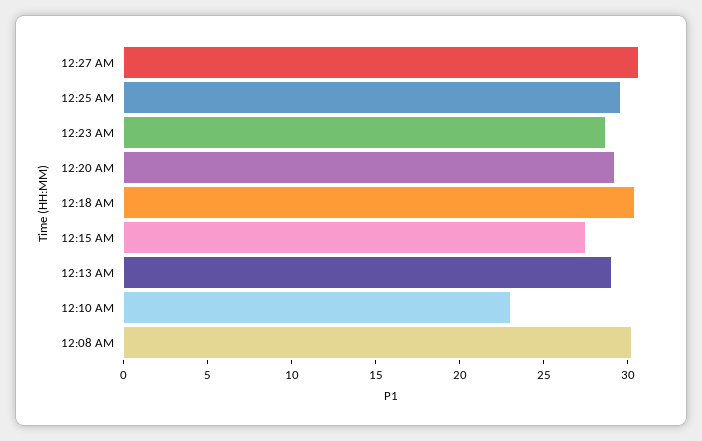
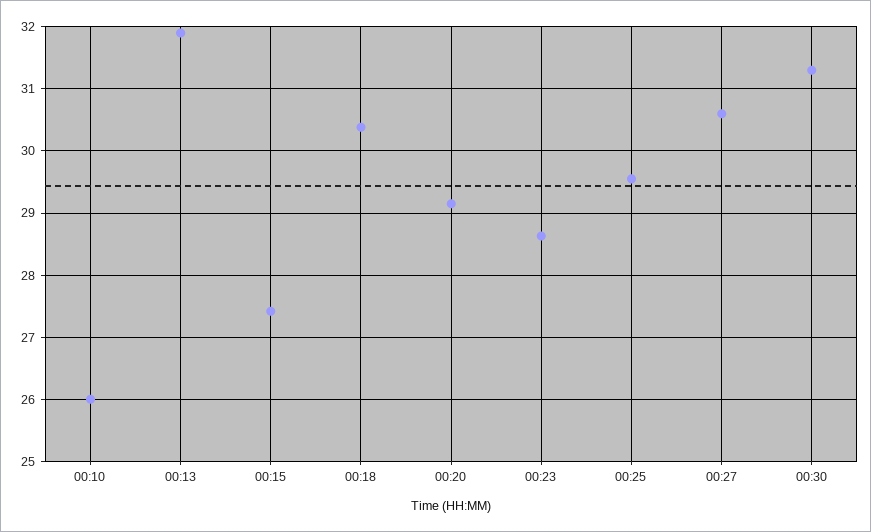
12:13 AM: 29 -> 31.9
12:10 AM: 23 -> 26
12:08 AM: 30 -> none
00:30: none -> 31.3

